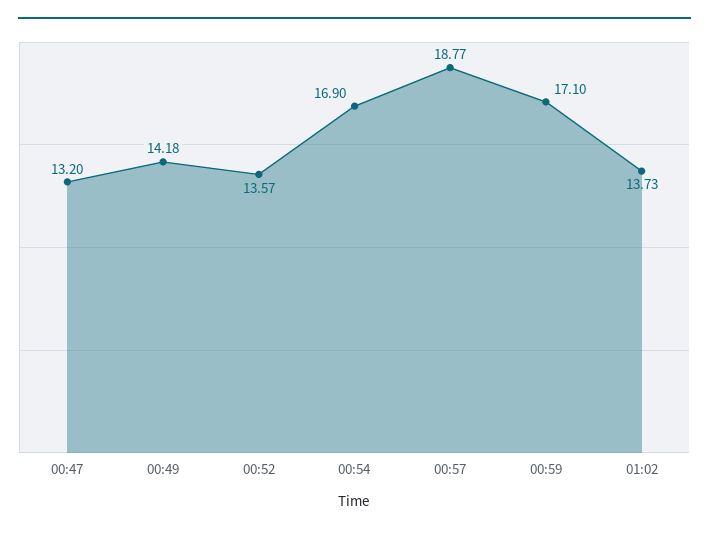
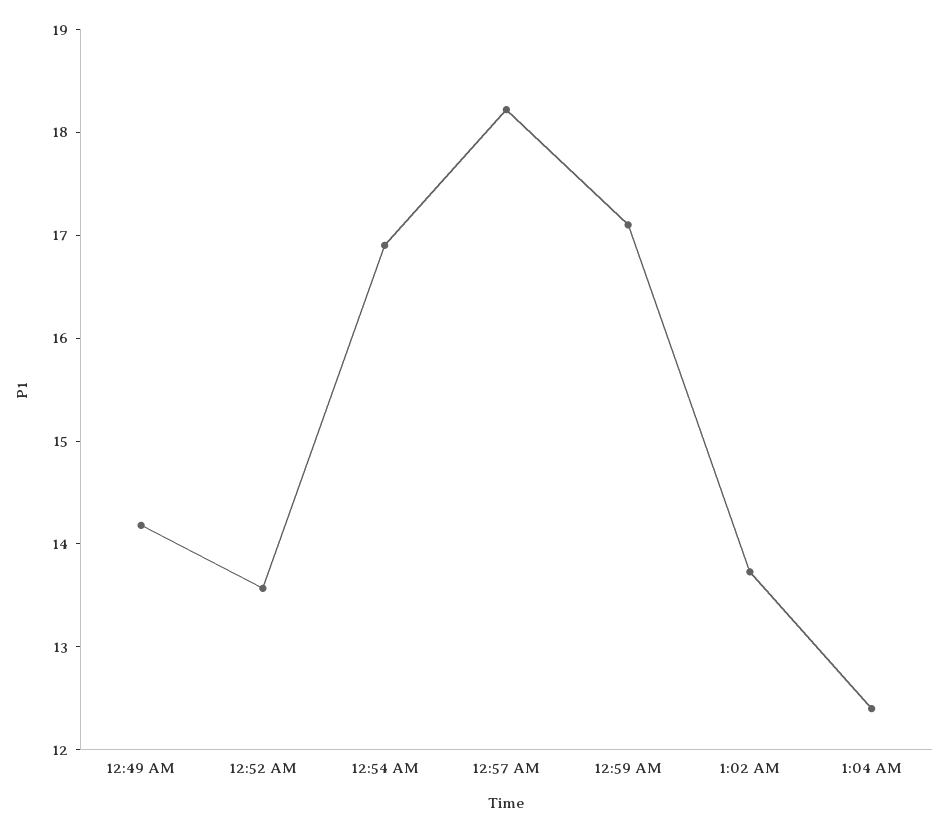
00:47: 13.2 -> none
00:57: 18.77 -> 18.2
1:04 AM: none -> 12.4

